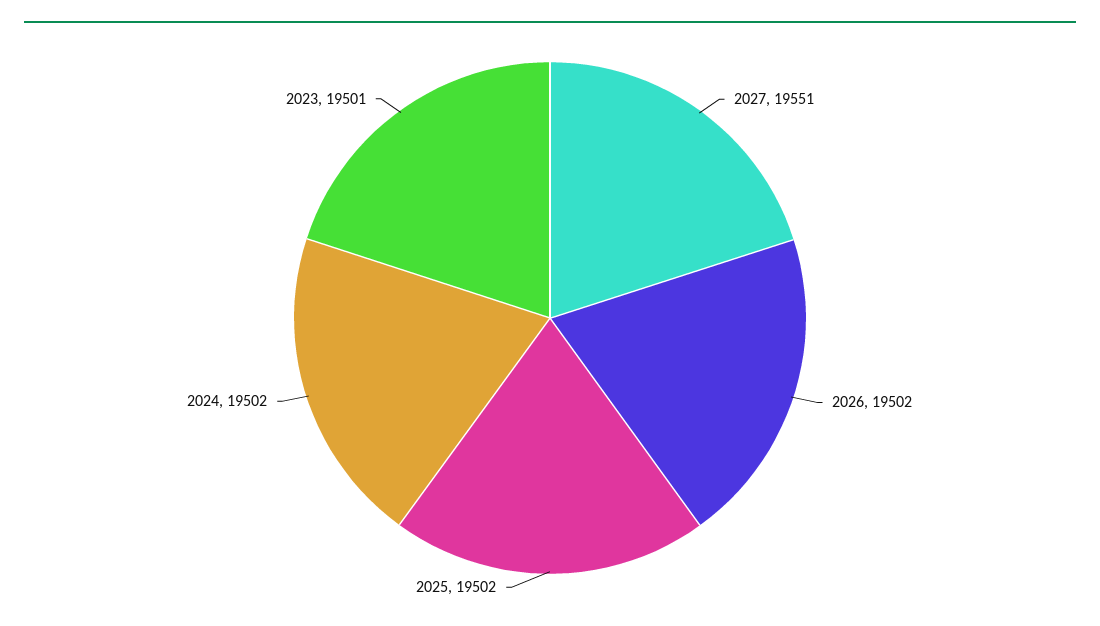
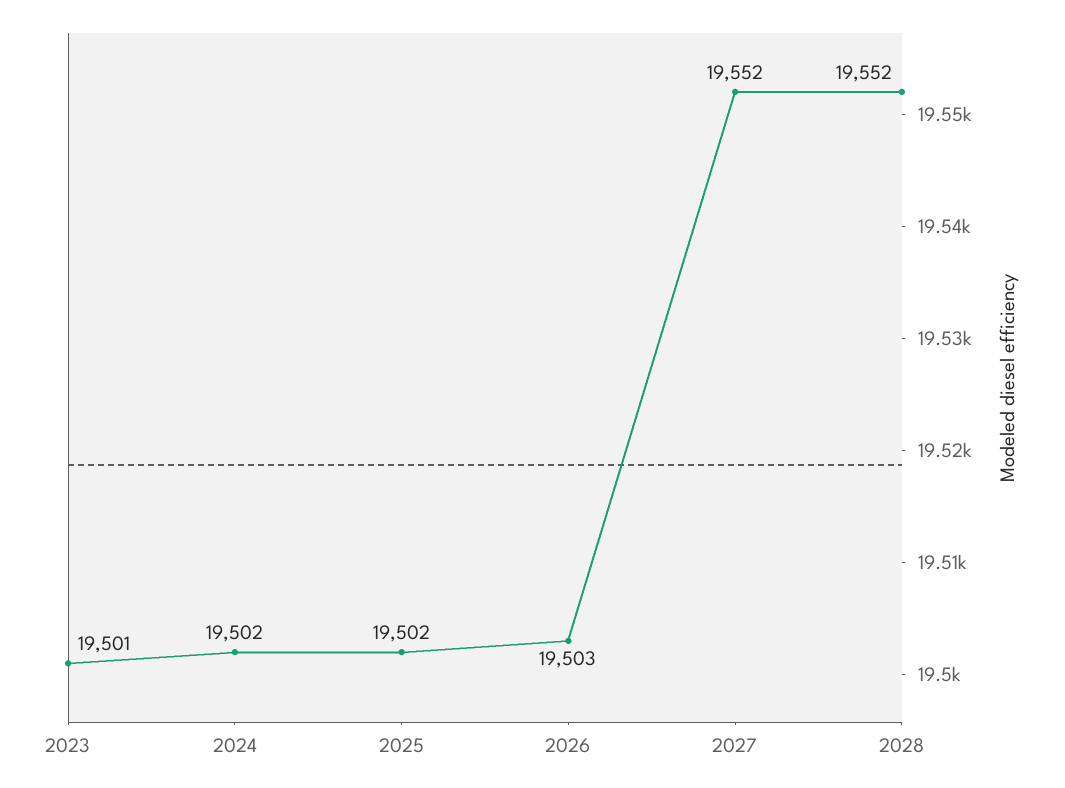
2027: 19551 -> 19552
2026: 19502 -> 19503
2028: none -> 19552

